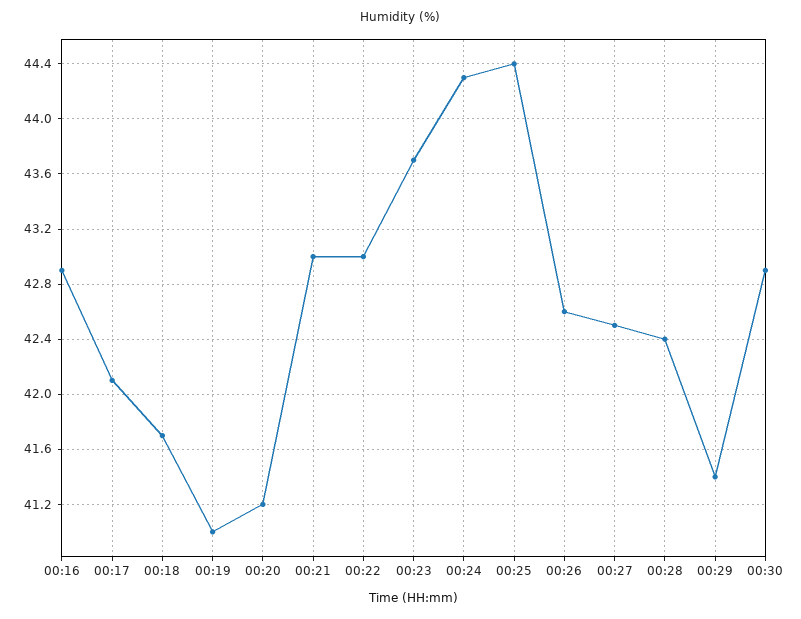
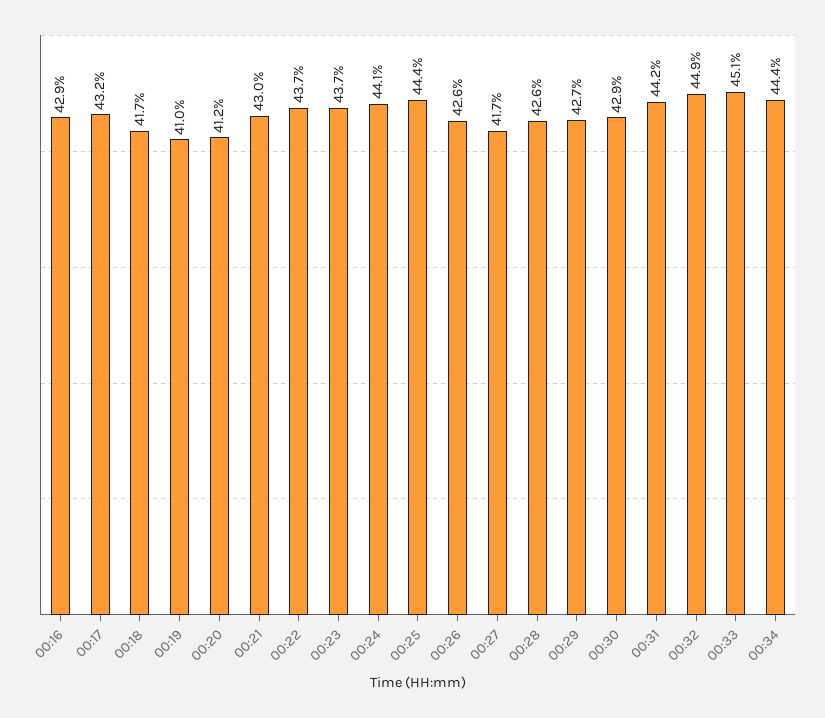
00:17: 42.1 -> 43.2
00:22: 43 -> 43.7
00:24: 44.3 -> 44.1
00:27: 42.5 -> 41.7
00:28: 42.4 -> 42.6
00:29: 41.4 -> 42.7
00:31: none -> 44.2
00:32: none -> 44.9
00:33: none -> 45.1
00:34: none -> 44.4

